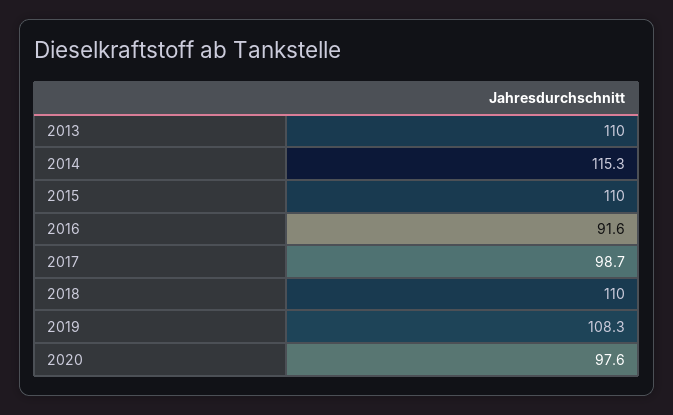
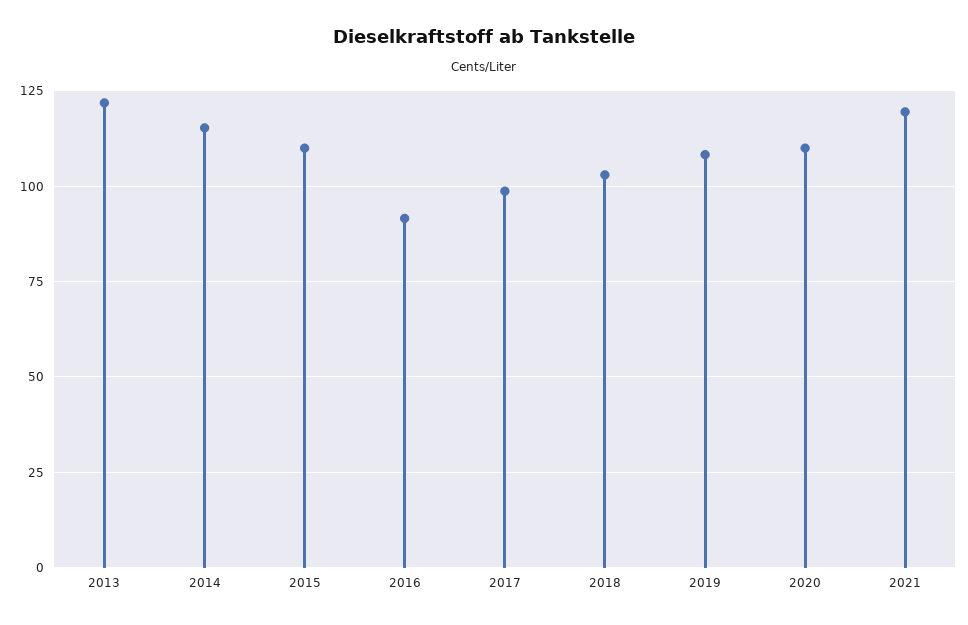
2013: 110 -> 122.5
2018: 110 -> 102.5
2020: 97.6 -> 110
2021: none -> 120

